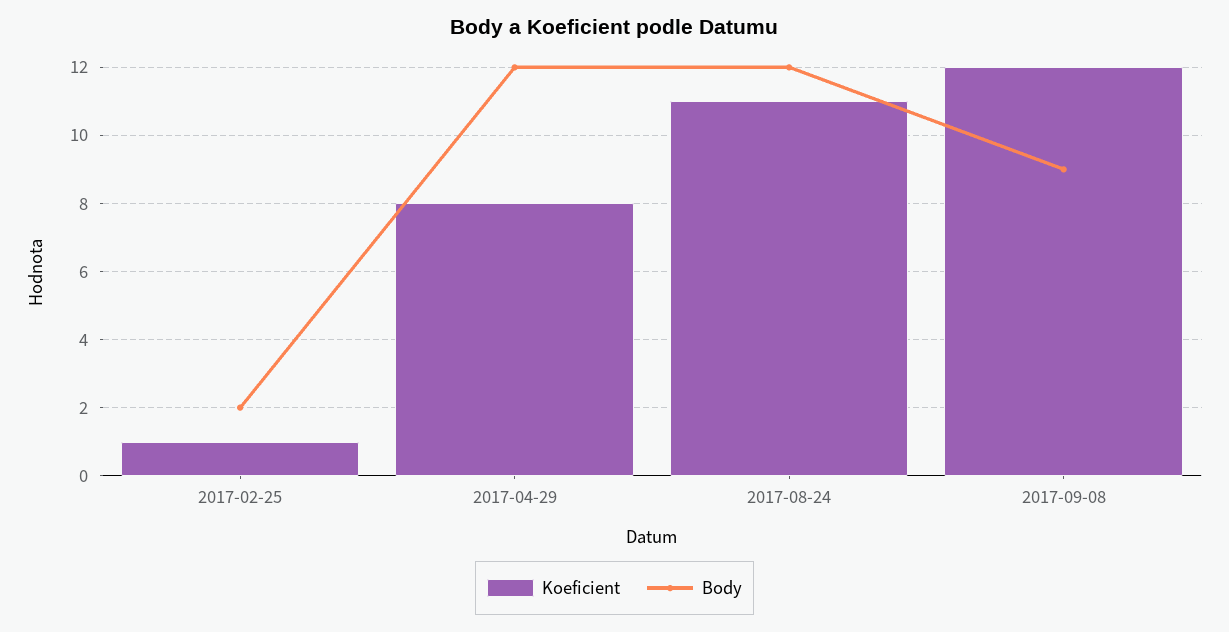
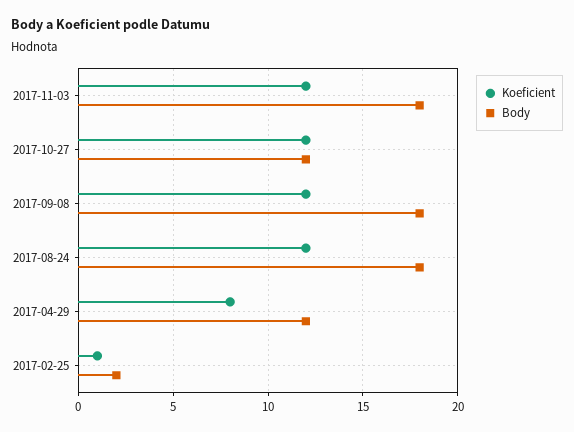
Koeficient, 2017-08-24: 11 -> 12
Body, 2017-08-24: 12 -> 18
Body, 2017-09-08: 9 -> 18
Koeficient, 2017-11-03: none -> 12
Body, 2017-11-03: none -> 18
Koeficient, 2017-10-27: none -> 12
Body, 2017-10-27: none -> 12

